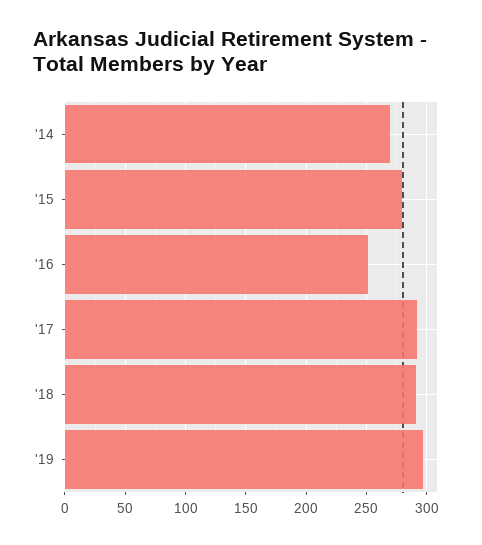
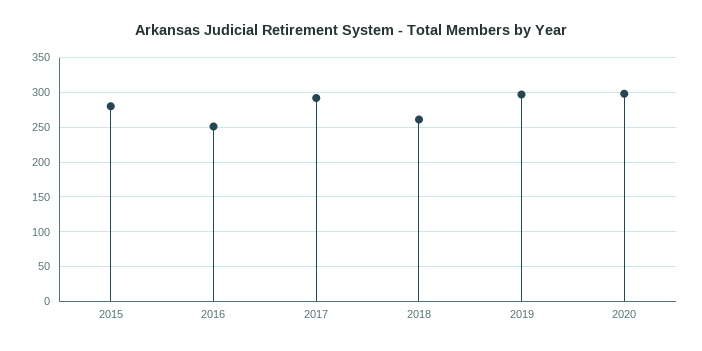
'14: 270 -> none
'18: 290 -> 260
2020: none -> 300

